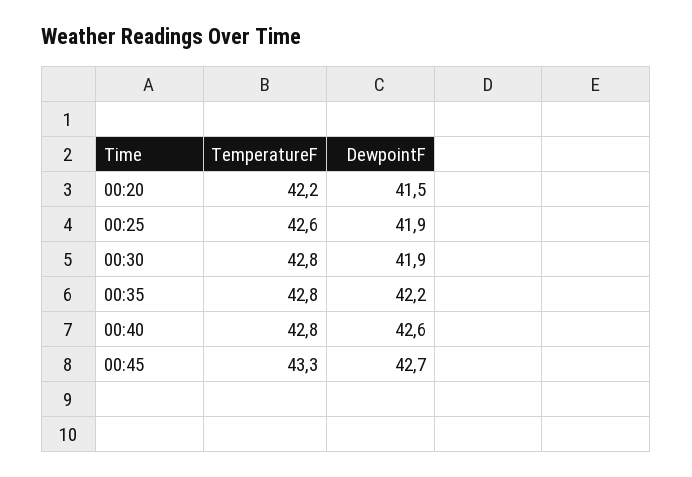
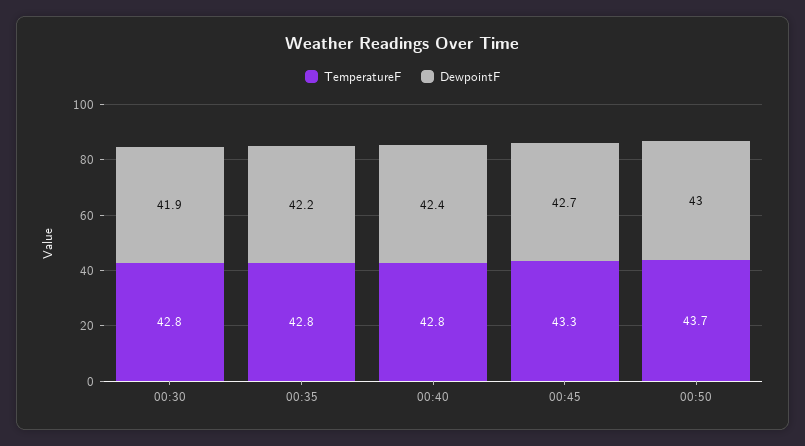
TemperatureF, 00:20: 42.2 -> none
DewpointF, 00:20: 41.5 -> none
TemperatureF, 00:25: 42.6 -> none
DewpointF, 00:25: 41.9 -> none
DewpointF, 00:40: 42.6 -> 42.4
TemperatureF, 00:50: none -> 43.7
DewpointF, 00:50: none -> 43

